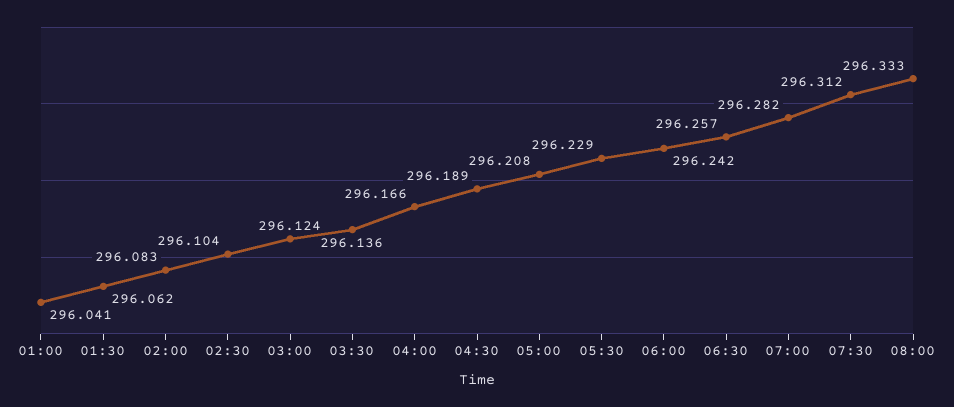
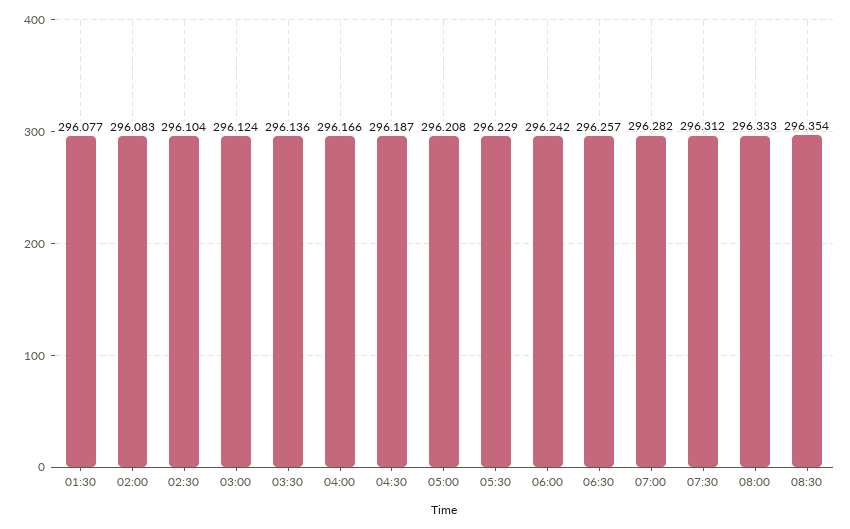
01:00: 296.041 -> none
01:30: 296.062 -> 296.077
04:30: 296.189 -> 296.187
08:30: none -> 296.354

